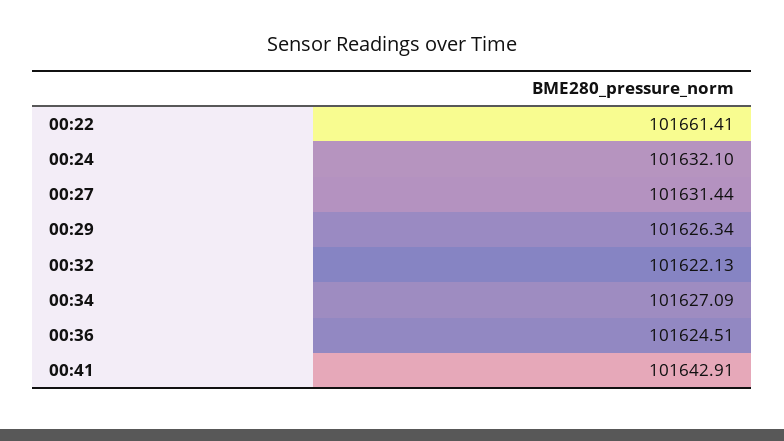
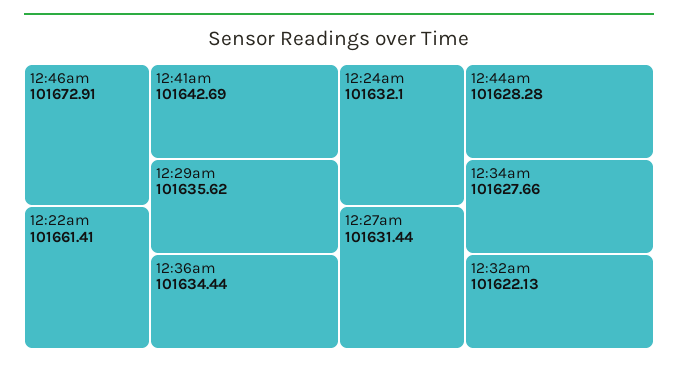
00:29: 101626.34 -> 101635.62
00:34: 101627.09 -> 101627.66
00:36: 101624.51 -> 101634.44
00:41: 101642.91 -> 101642.69
12:46am: none -> 101672.91
12:44am: none -> 101628.28

